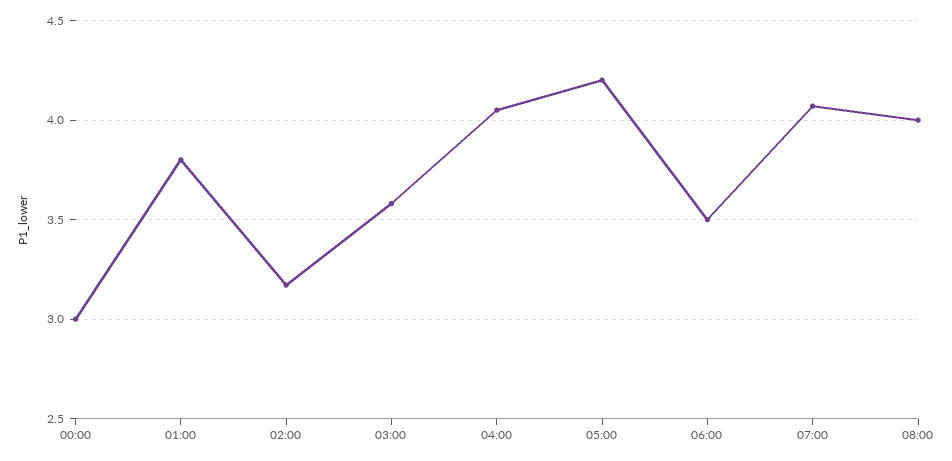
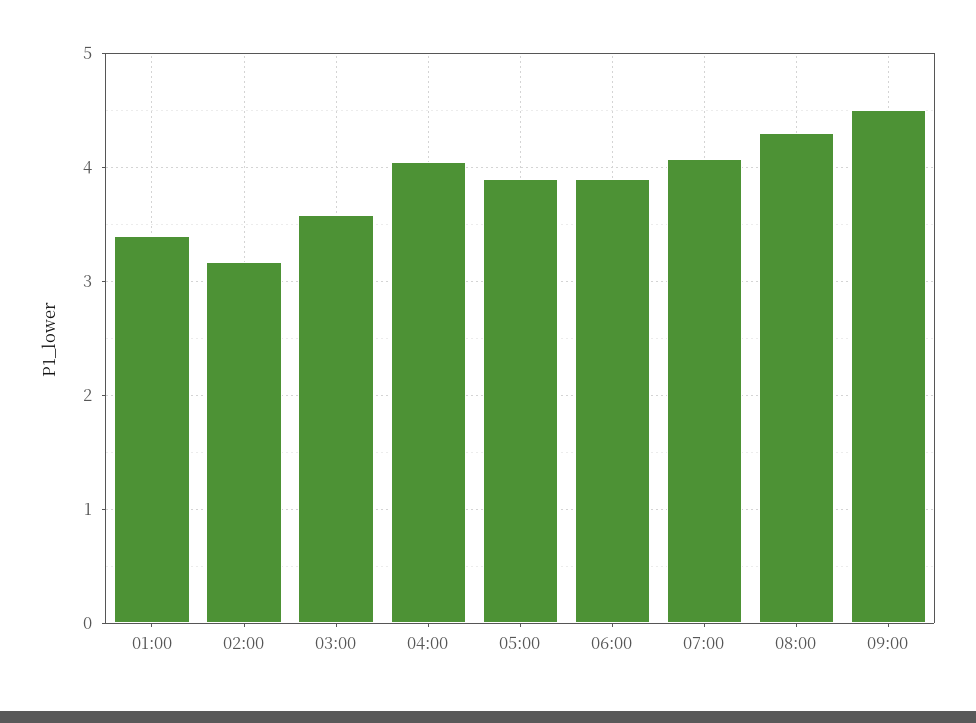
00:00: 3 -> none
01:00: 3.8 -> 3.4
05:00: 4.2 -> 3.9
06:00: 3.5 -> 3.9
08:00: 4 -> 4.3
09:00: none -> 4.5

